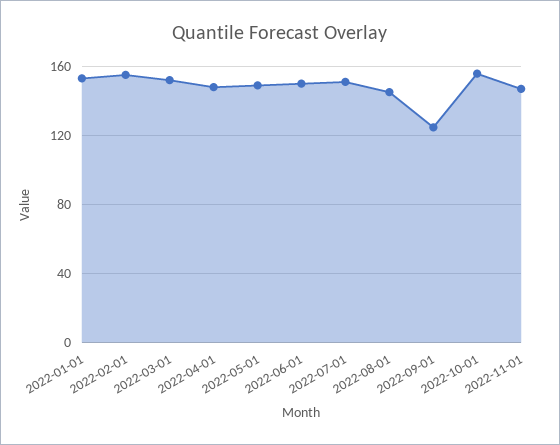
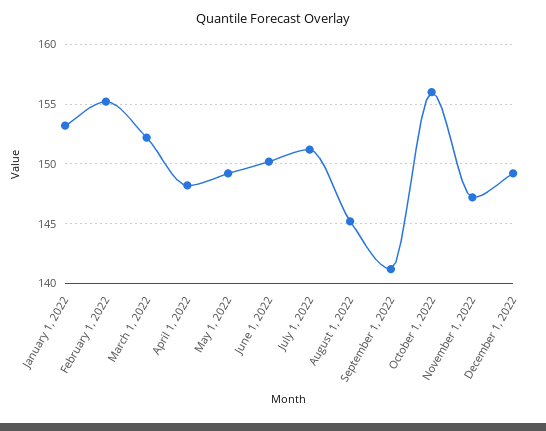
2022-09-01: 125 -> 141
December 1, 2022: none -> 149

